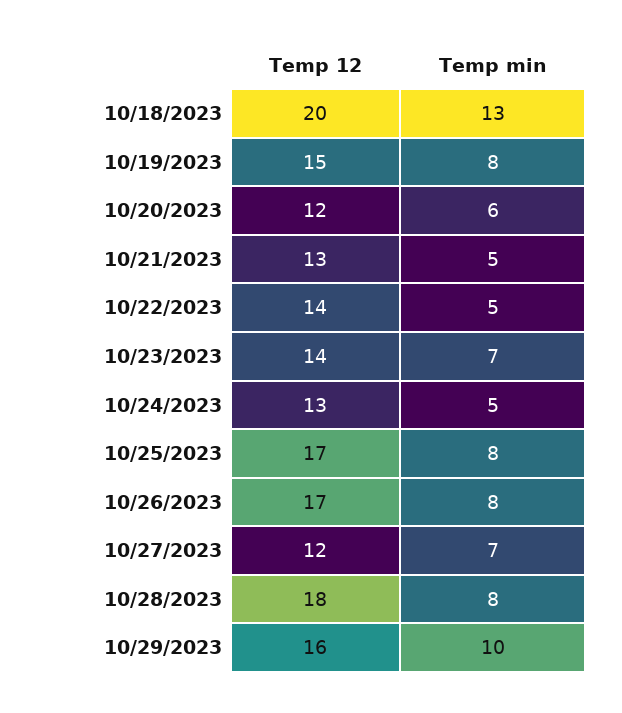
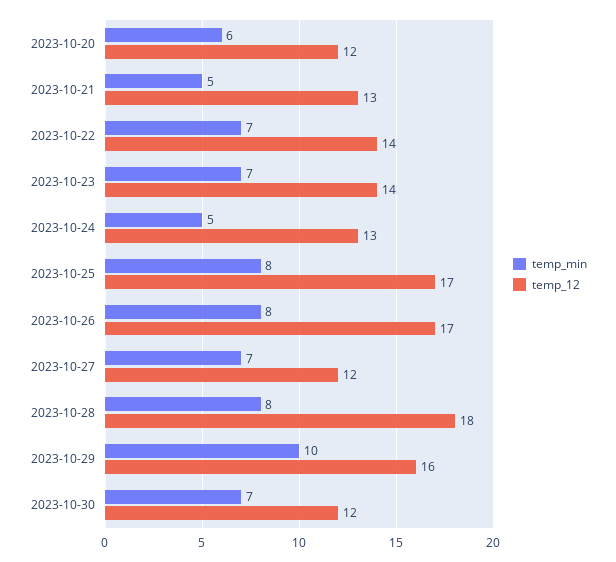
Temp 12, 10/18/2023: 20 -> none
Temp min, 10/18/2023: 13 -> none
Temp 12, 10/19/2023: 15 -> none
Temp min, 10/19/2023: 8 -> none
Temp min, 10/22/2023: 5 -> 7
Temp min, 2023-10-30: none -> 7
Temp 12, 2023-10-30: none -> 12

